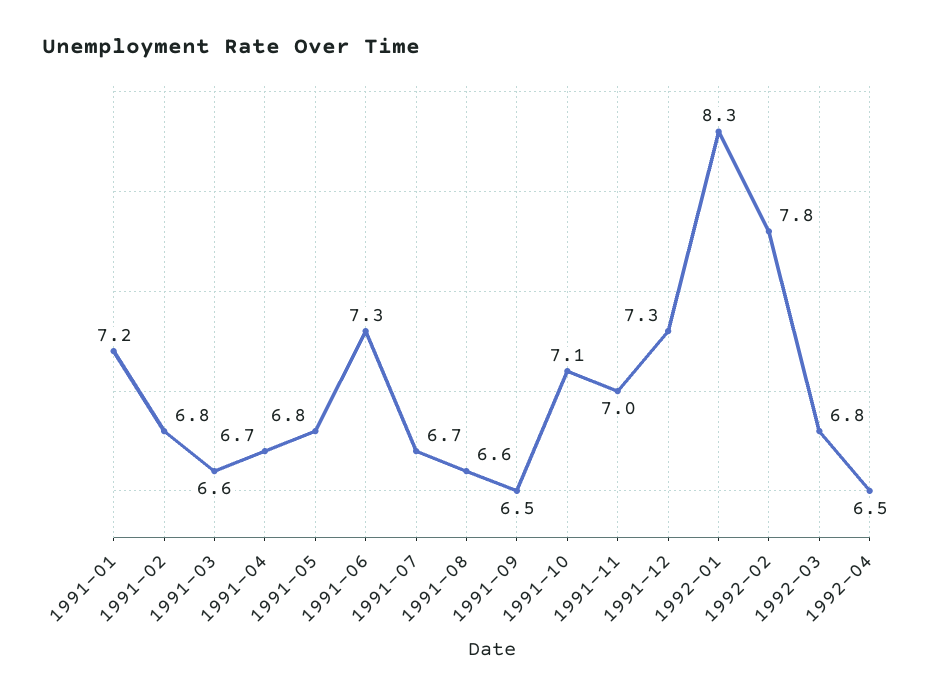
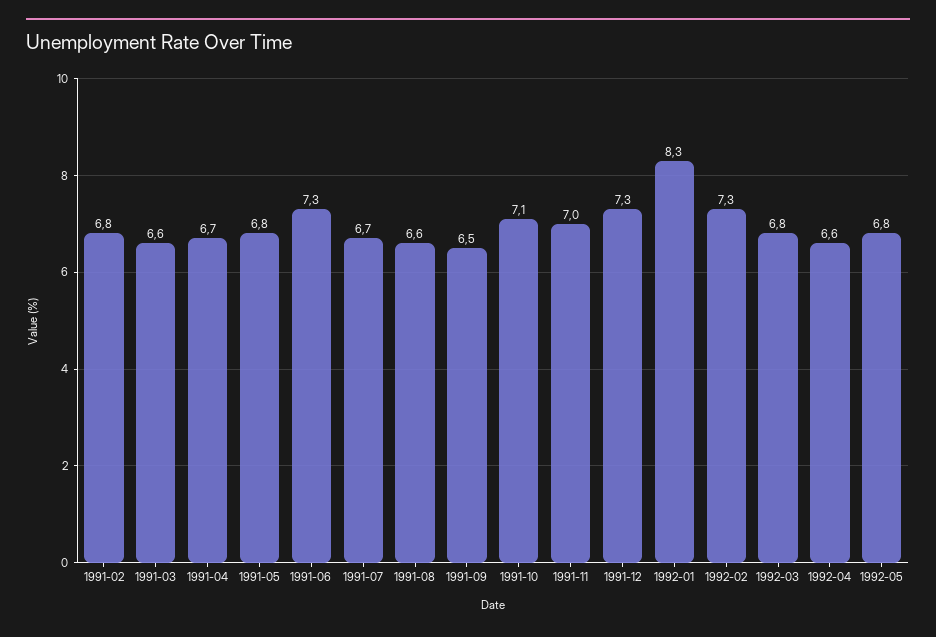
1991-01: 7.2 -> none
1992-02: 7.8 -> 7.3
1992-04: 6.5 -> 6.6
1992-05: none -> 6.8

